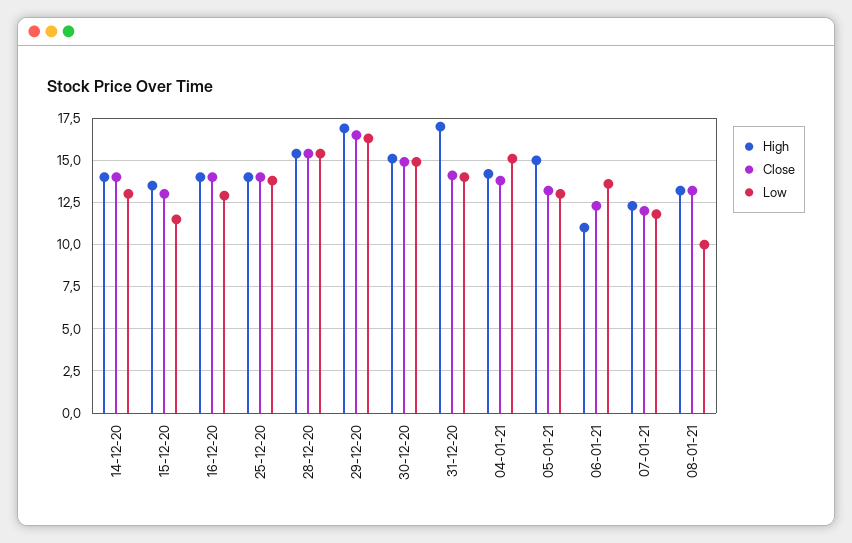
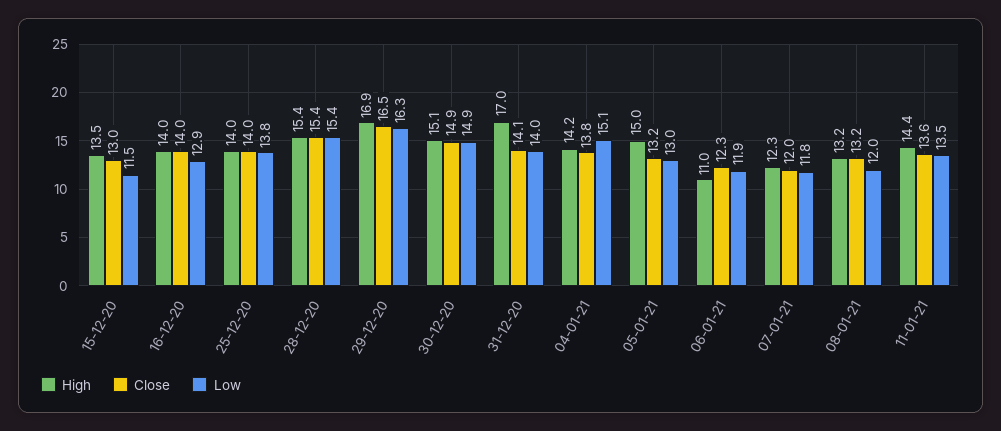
High, 14-12-20: 14 -> none
Close, 14-12-20: 14 -> none
Low, 14-12-20: 13 -> none
Low, 06-01-21: 13.5 -> 11.9
Low, 08-01-21: 10 -> 12
High, 11-01-21: none -> 14.4
Close, 11-01-21: none -> 13.6
Low, 11-01-21: none -> 13.5

